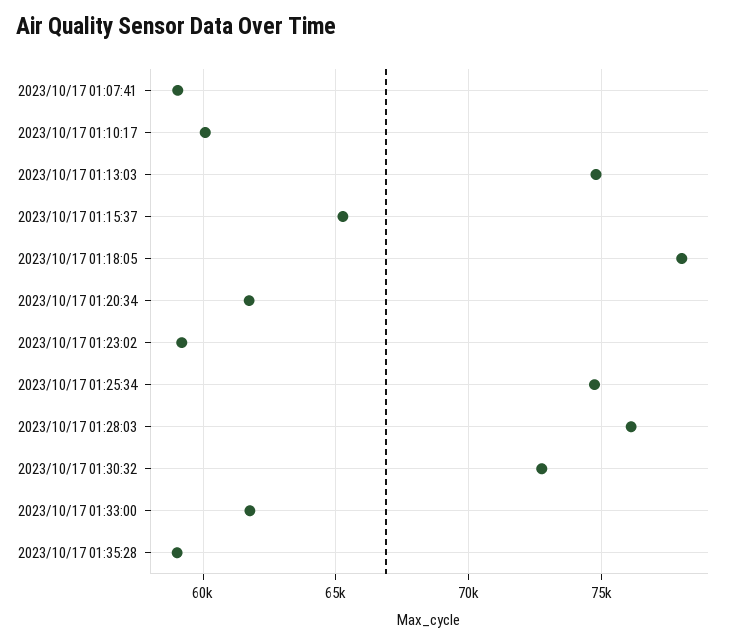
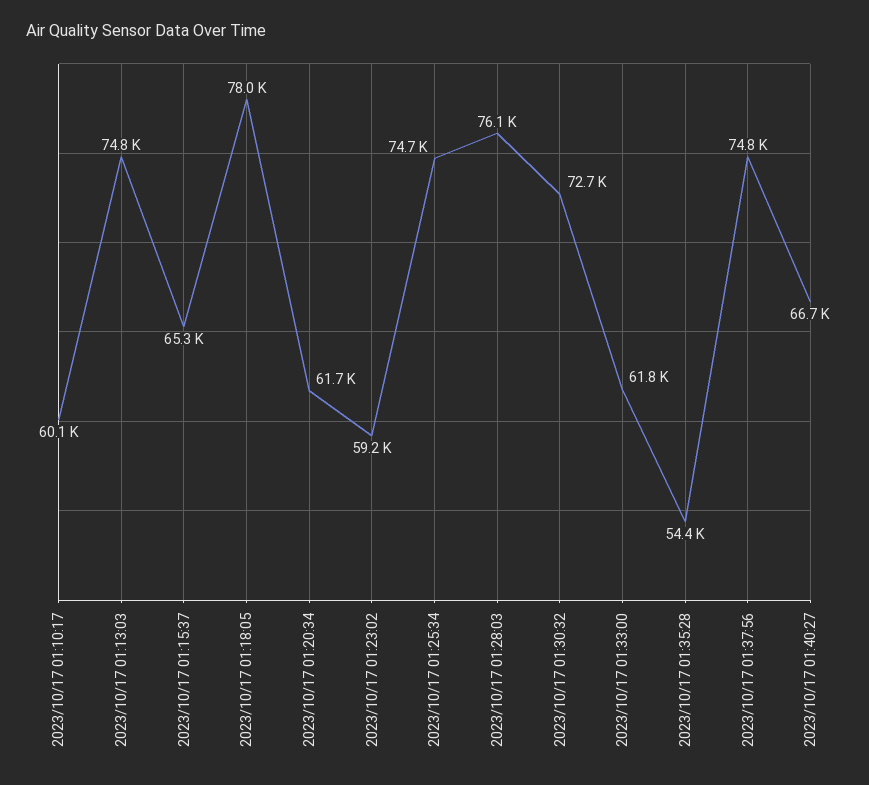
2023/10/17 01:07:41: 59000 -> none
2023/10/17 01:35:28: 59000 -> 54400
2023/10/17 01:37:56: none -> 74800
2023/10/17 01:40:27: none -> 66700

